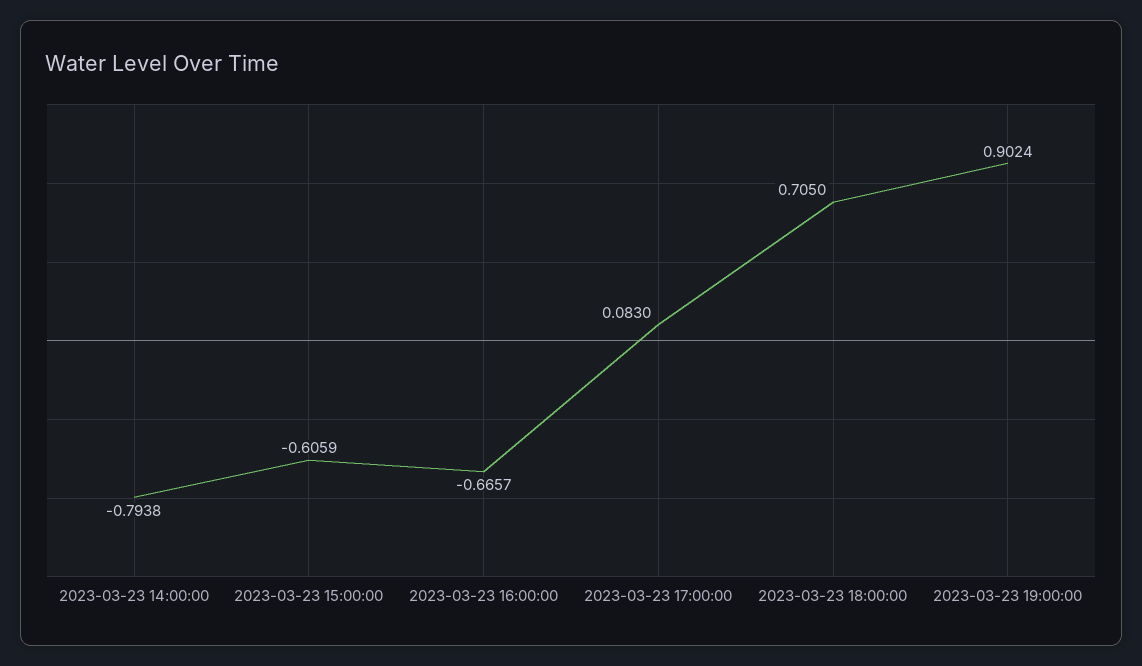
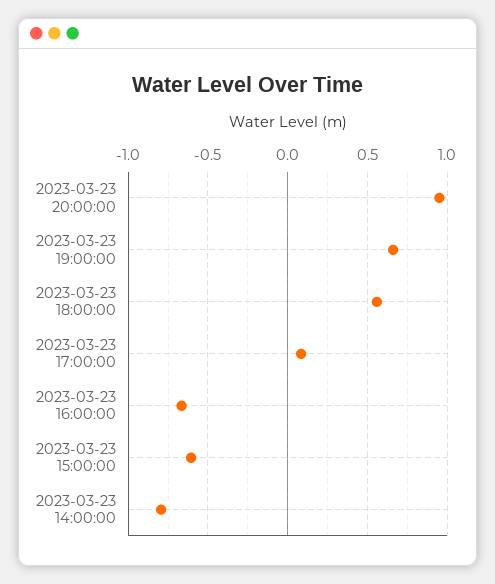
2023-03-23 18:00:00: 0.705 -> 0.55
2023-03-23 19:00:00: 0.9024 -> 0.65
2023-03-23 20:00:00: none -> 0.95

